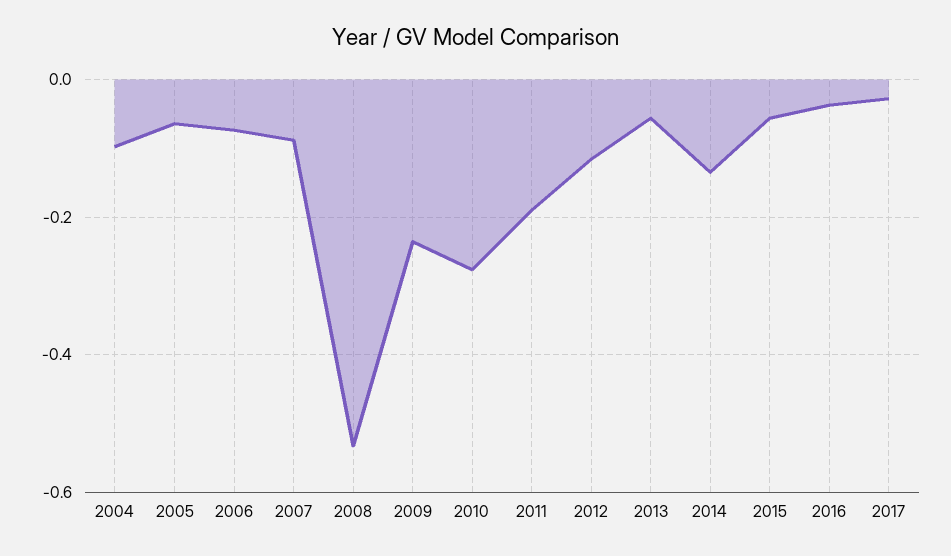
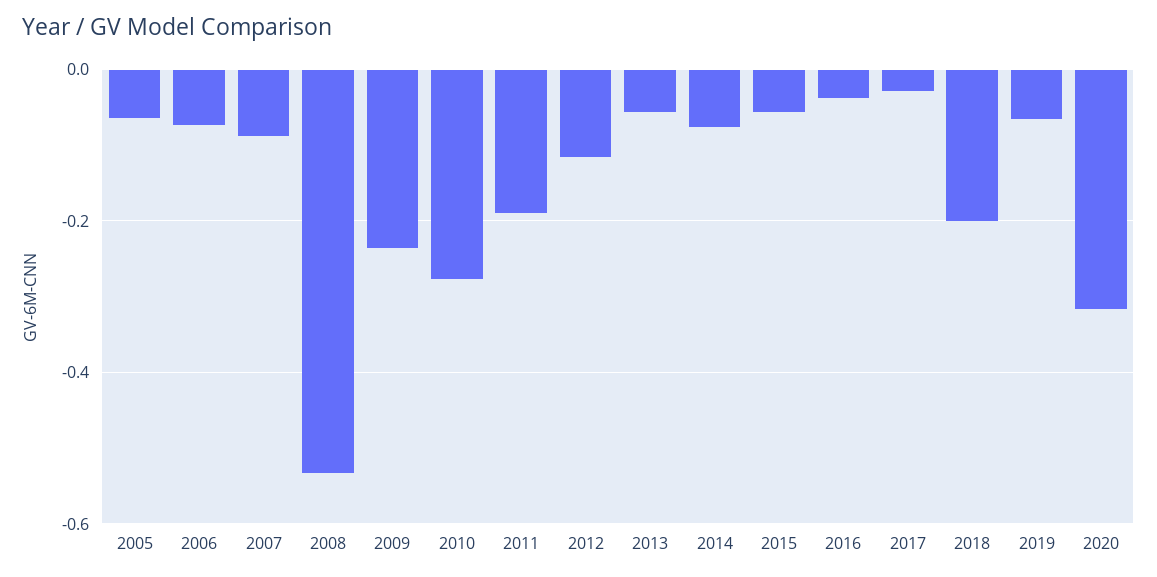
2004: -0.1 -> none
2014: -0.14 -> -0.08
2018: none -> -0.2
2019: none -> -0.06
2020: none -> -0.32

